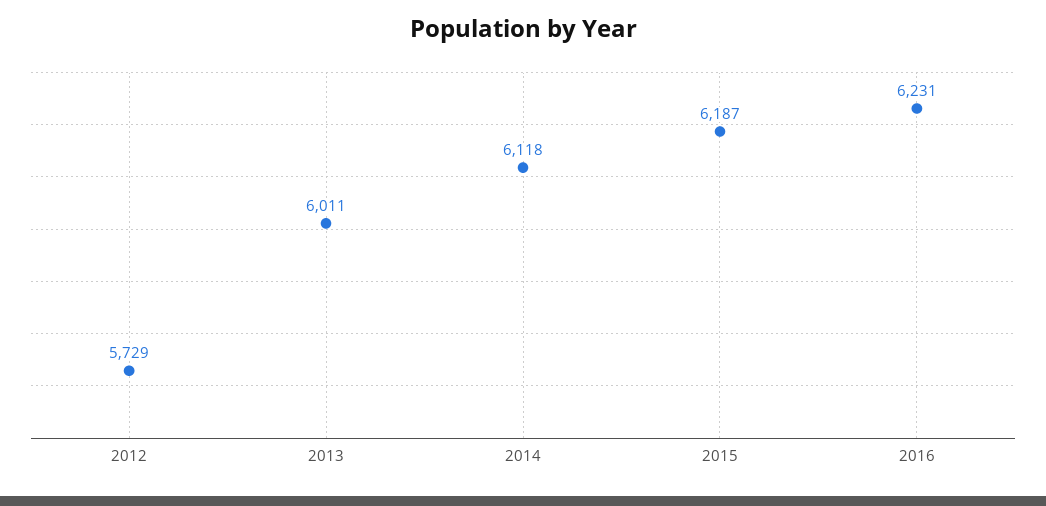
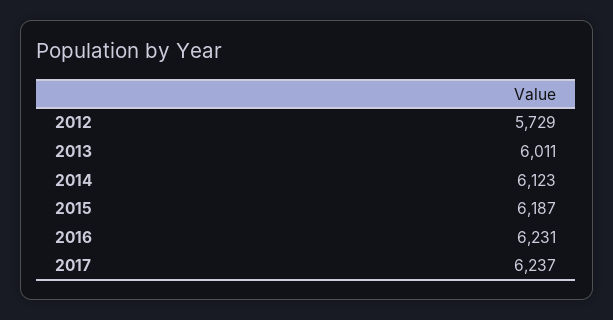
2014: 6118 -> 6123
2017: none -> 6237

